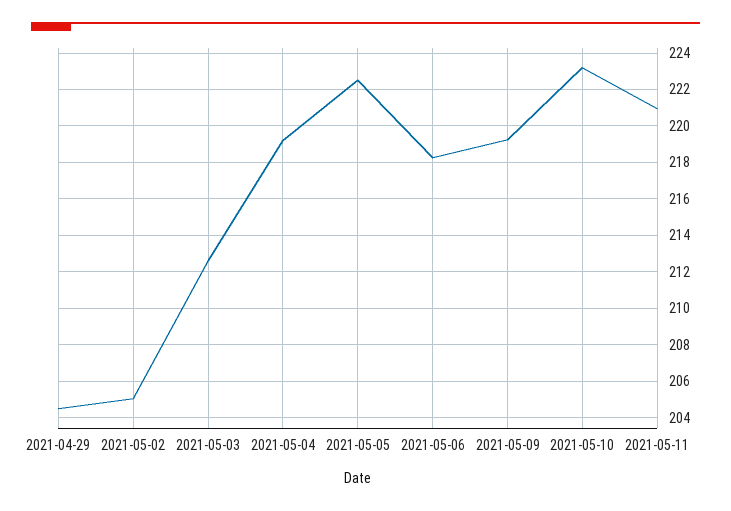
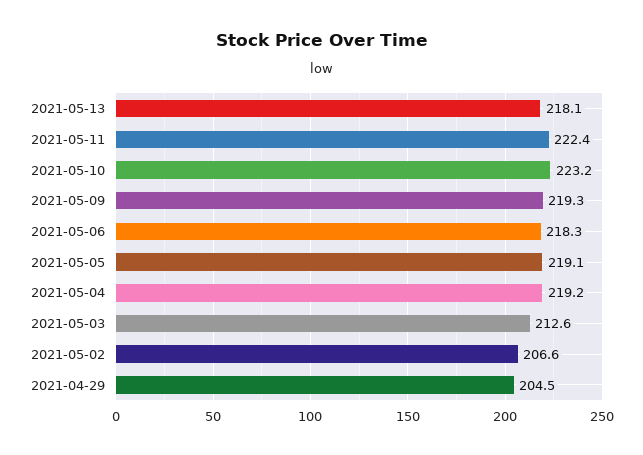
2021-05-02: 205 -> 206.6
2021-05-05: 222.5 -> 219.1
2021-05-11: 221 -> 222.4
2021-05-13: none -> 218.1

